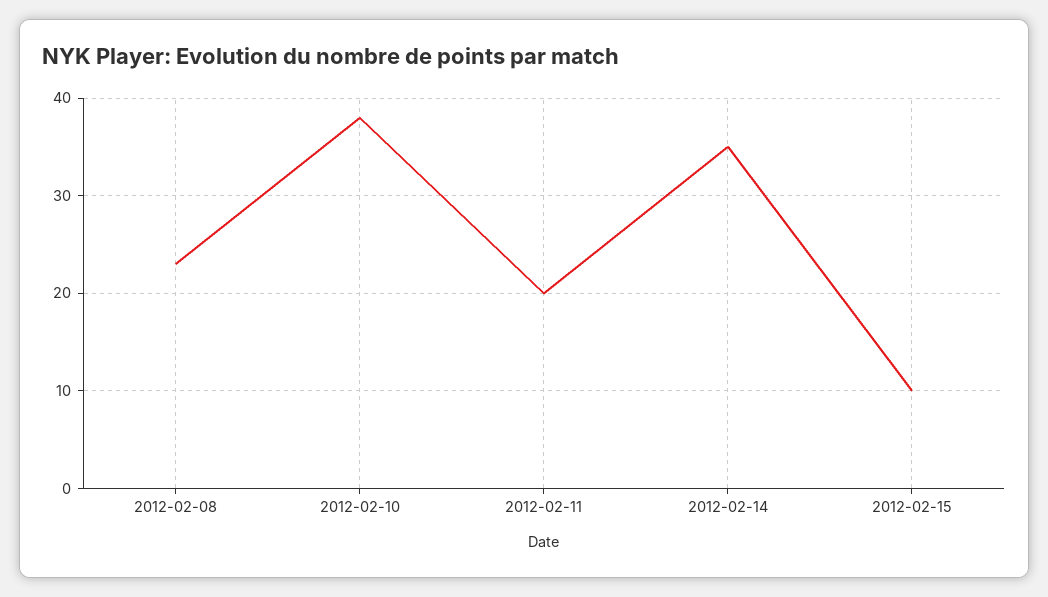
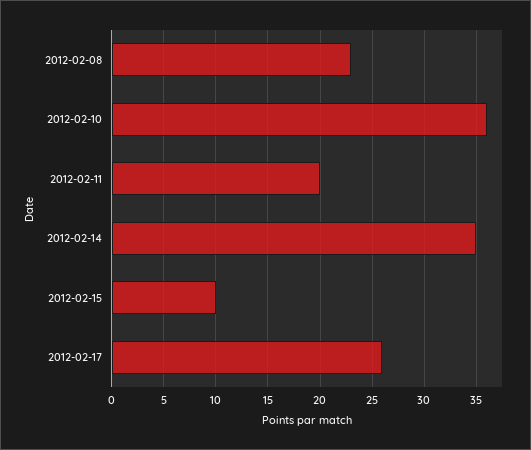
2012-02-10: 38 -> 36
2012-02-17: none -> 26

